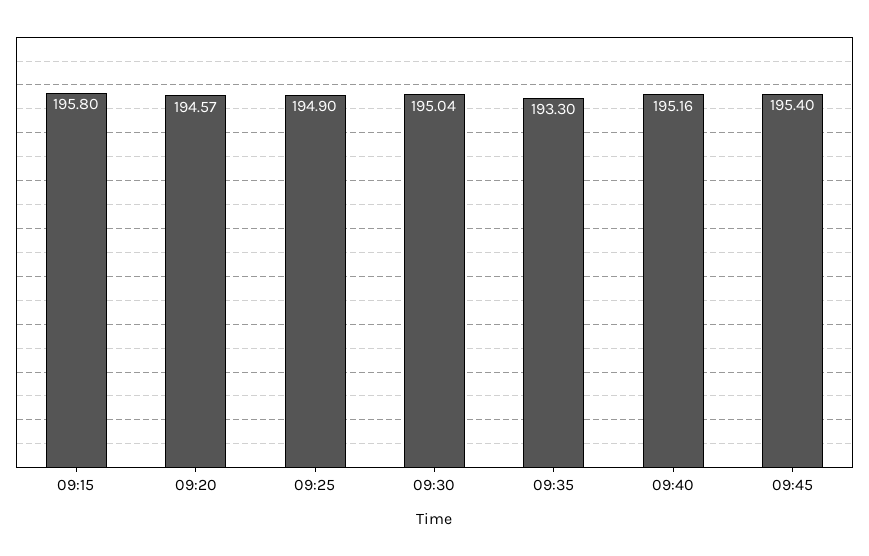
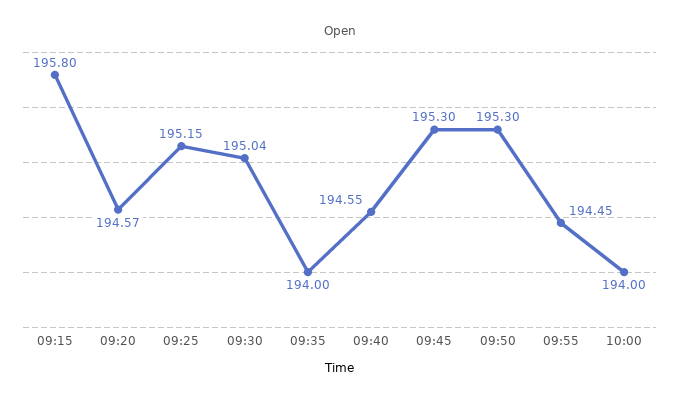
09:25: 194.9 -> 195.15
09:35: 193.3 -> 194
09:40: 195.16 -> 194.55
09:45: 195.4 -> 195.3
09:50: none -> 195.3
09:55: none -> 194.45
10:00: none -> 194

